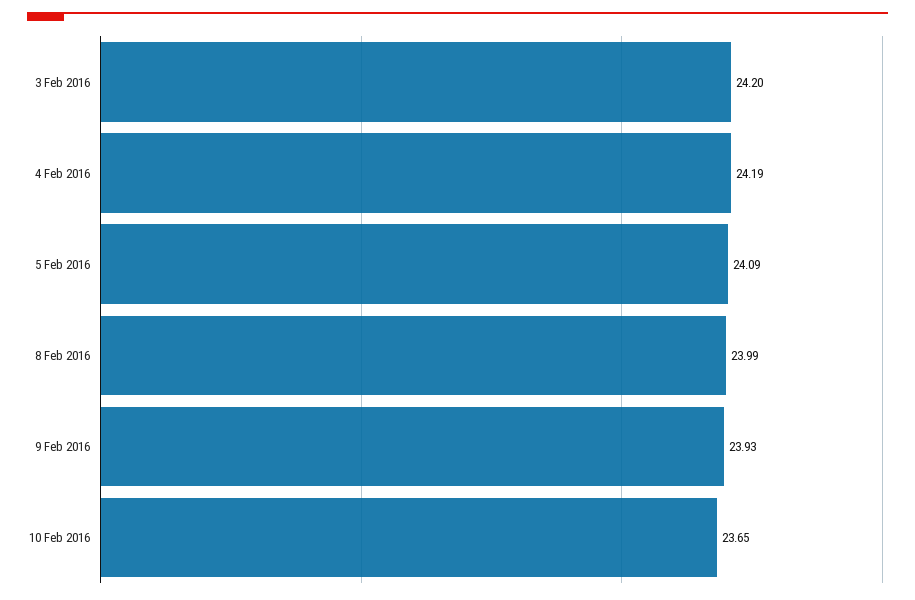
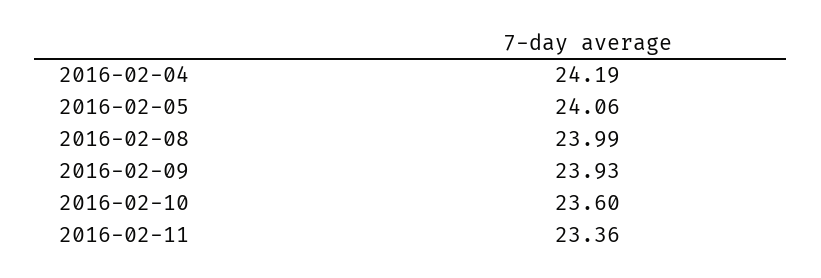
3 Feb 2016: 24.2 -> none
5 Feb 2016: 24.09 -> 24.06
10 Feb 2016: 23.65 -> 23.6
2016-02-11: none -> 23.36

